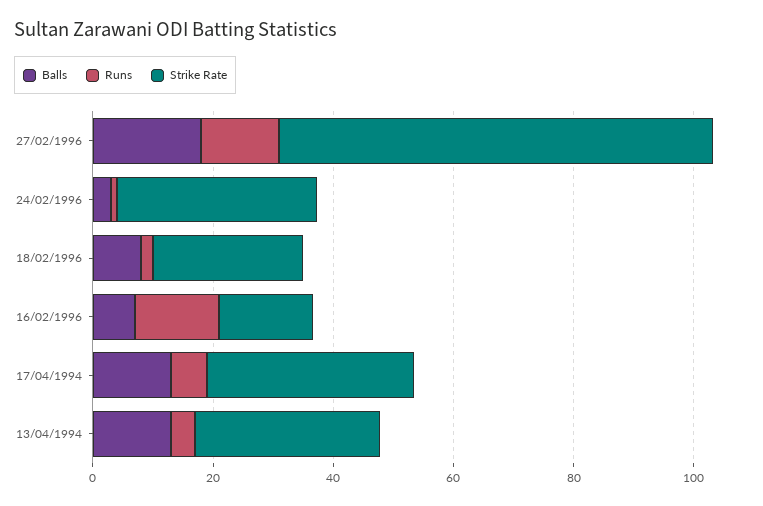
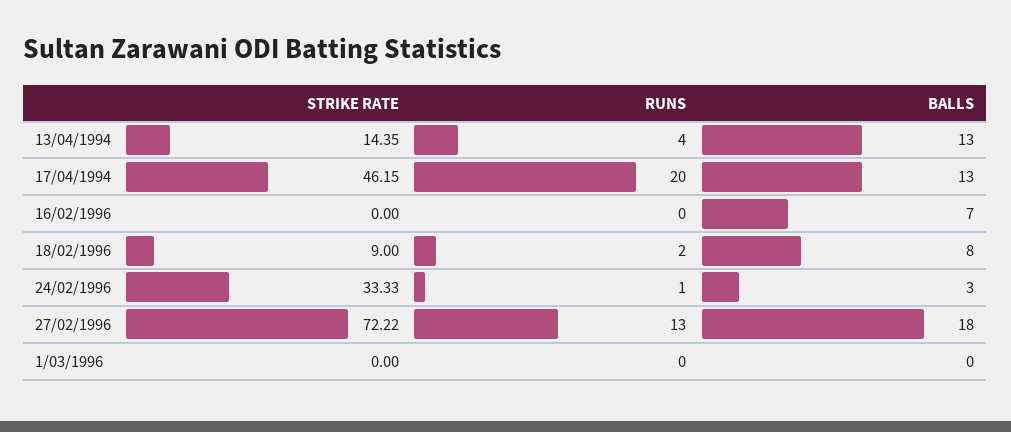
Strike Rate, 18/02/1996: 25 -> 9
Runs, 16/02/1996: 15 -> 0
Strike Rate, 16/02/1996: 15 -> 0
Runs, 17/04/1994: 5 -> 20
Strike Rate, 17/04/1994: 35 -> 46.15
Strike Rate, 13/04/1994: 30 -> 14.35
Strike Rate, 1/03/1996: none -> 0
Runs, 1/03/1996: none -> 0
Balls, 1/03/1996: none -> 0

